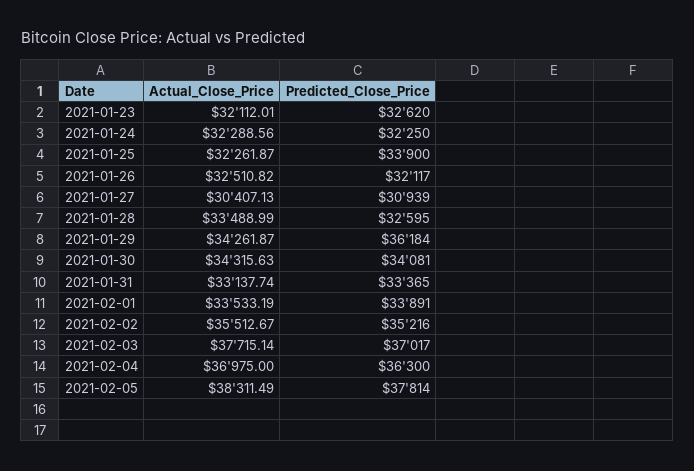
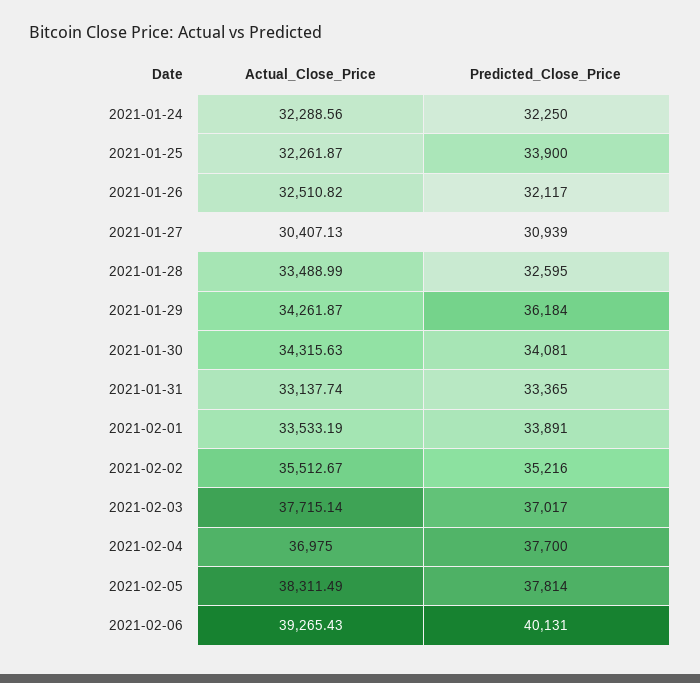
Actual_Close_Price, 2021-01-23: 32112.01 -> none
Predicted_Close_Price, 2021-01-23: 32620 -> none
Predicted_Close_Price, 2021-02-04: 36300 -> 37700
Actual_Close_Price, 2021-02-06: none -> 39265.43
Predicted_Close_Price, 2021-02-06: none -> 40131

